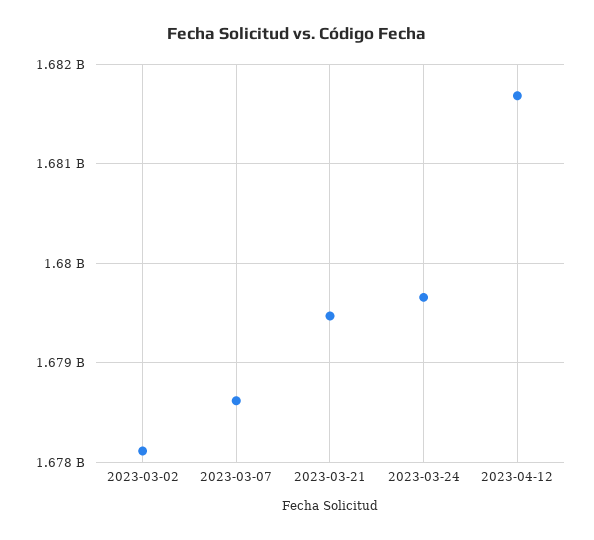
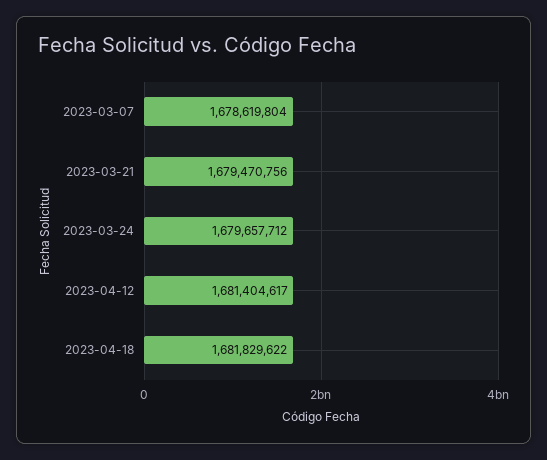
2023-03-02: 1678100000 -> none
2023-04-12: 1681700000 -> 1681404617
2023-04-18: none -> 1681829622

